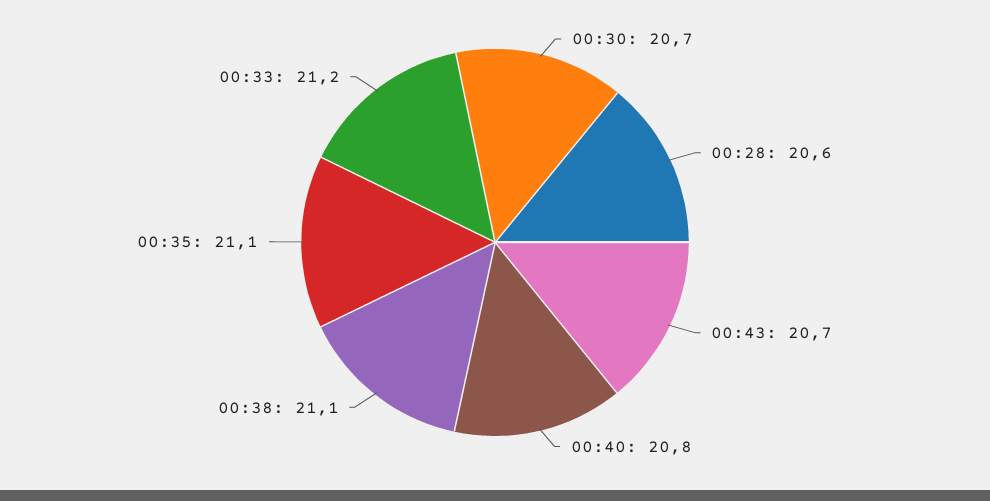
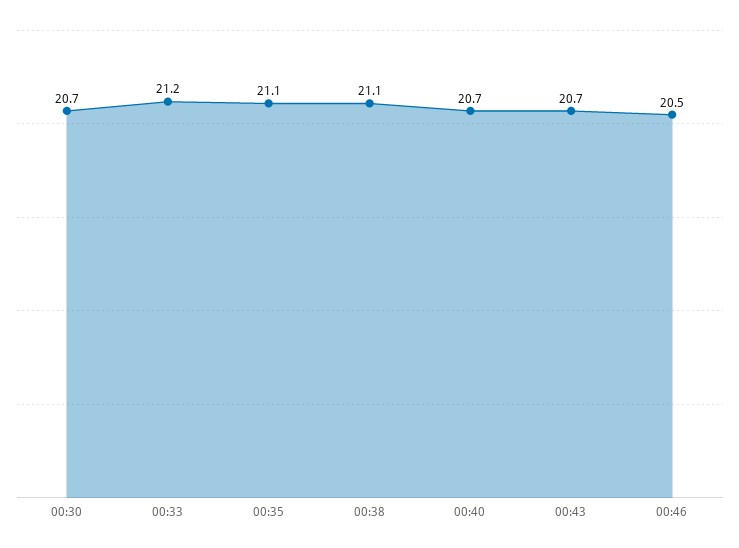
00:28: 20.6 -> none
00:40: 20.8 -> 20.7
00:46: none -> 20.5

